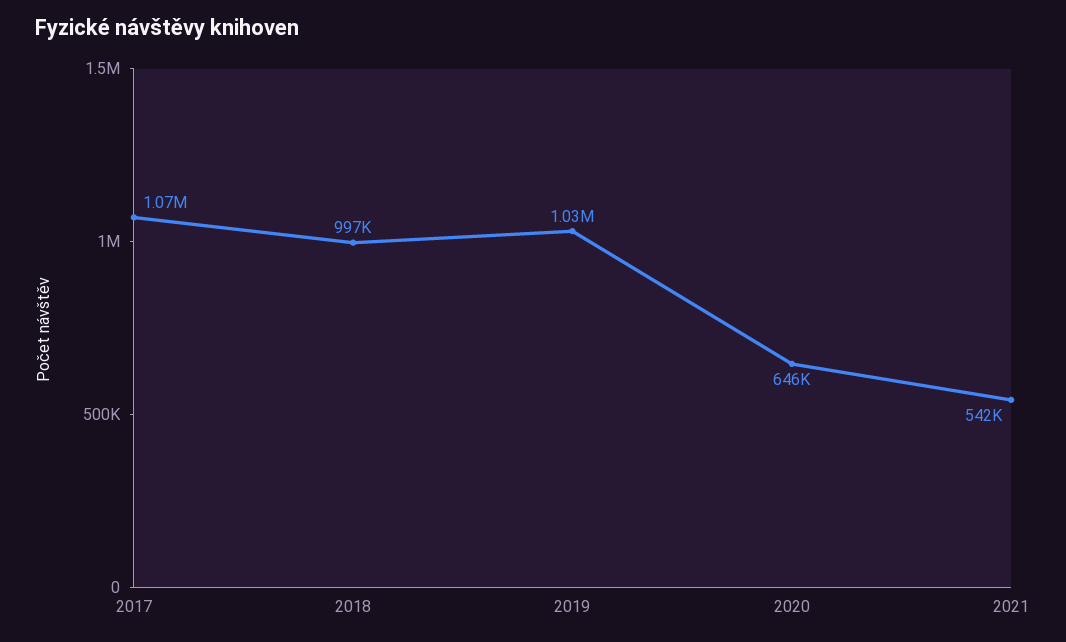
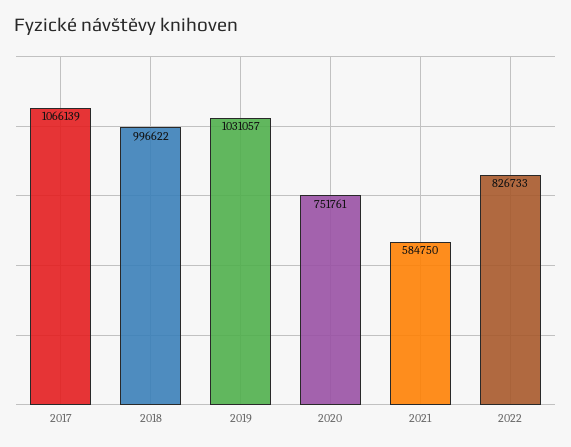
2020: 646000 -> 751761
2021: 542000 -> 584750
2022: none -> 826733

